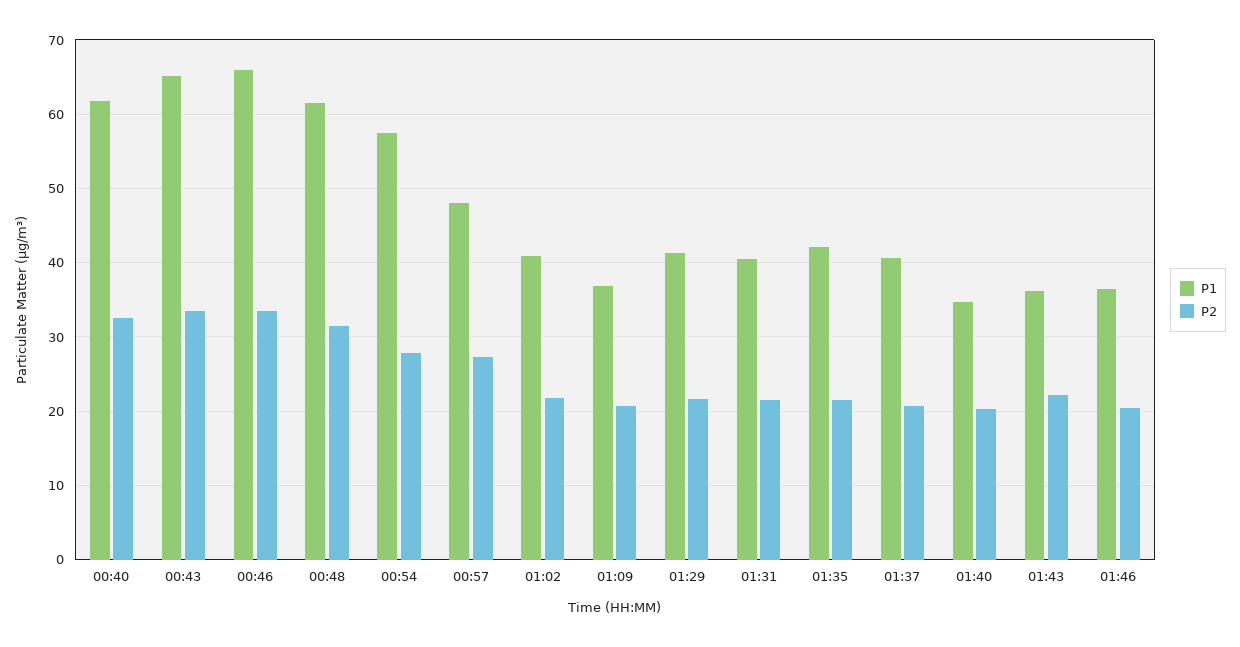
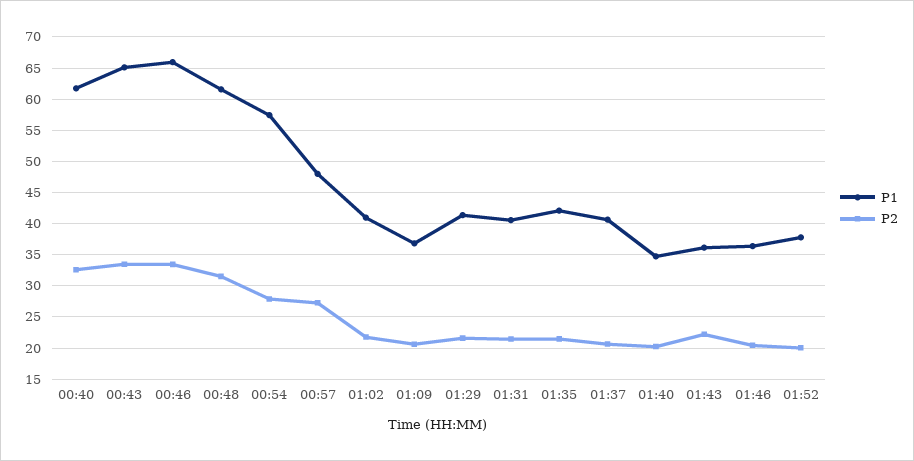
P1, 01:52: none -> 38
P2, 01:52: none -> 20

